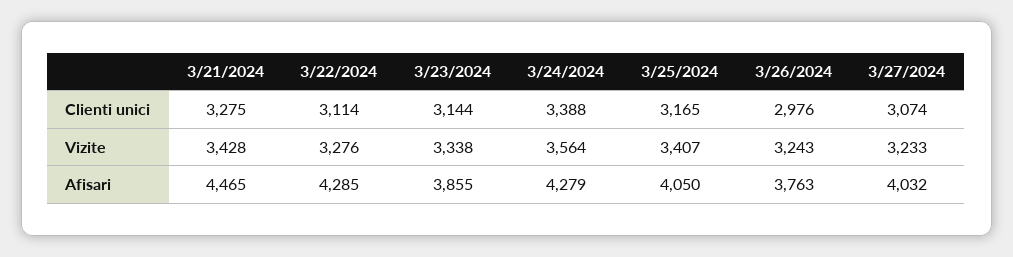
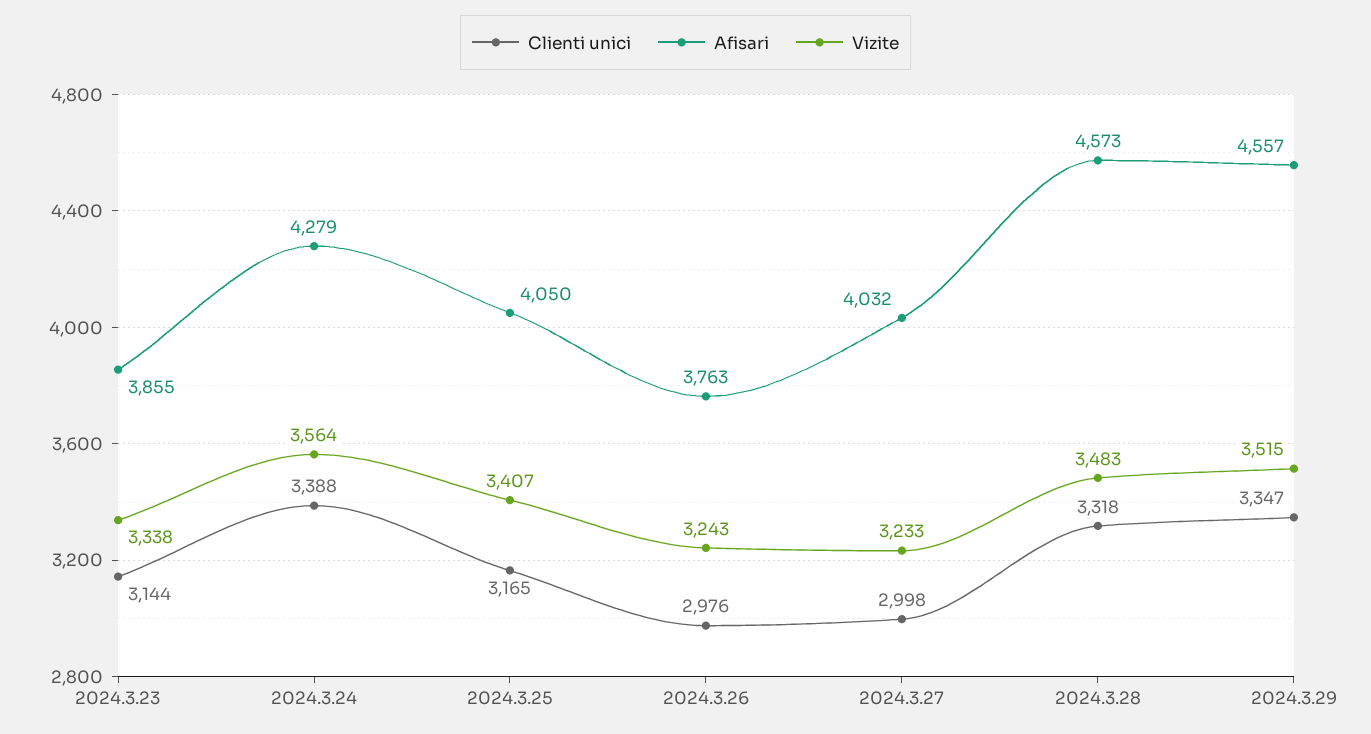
Clienti unici, 3/21/2024: 3275 -> none
Clienti unici, 3/22/2024: 3114 -> none
Clienti unici, 3/27/2024: 3074 -> 2998
Vizite, 3/21/2024: 3428 -> none
Vizite, 3/22/2024: 3276 -> none
Afisari, 3/21/2024: 4465 -> none
Afisari, 3/22/2024: 4285 -> none
Clienti unici, 2024.3.28: none -> 3318
Afisari, 2024.3.28: none -> 4573
Vizite, 2024.3.28: none -> 3483
Clienti unici, 2024.3.29: none -> 3347
Afisari, 2024.3.29: none -> 4557
Vizite, 2024.3.29: none -> 3515

